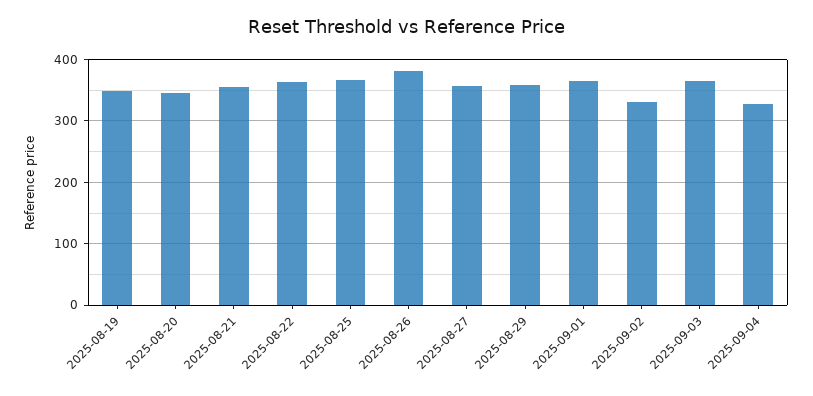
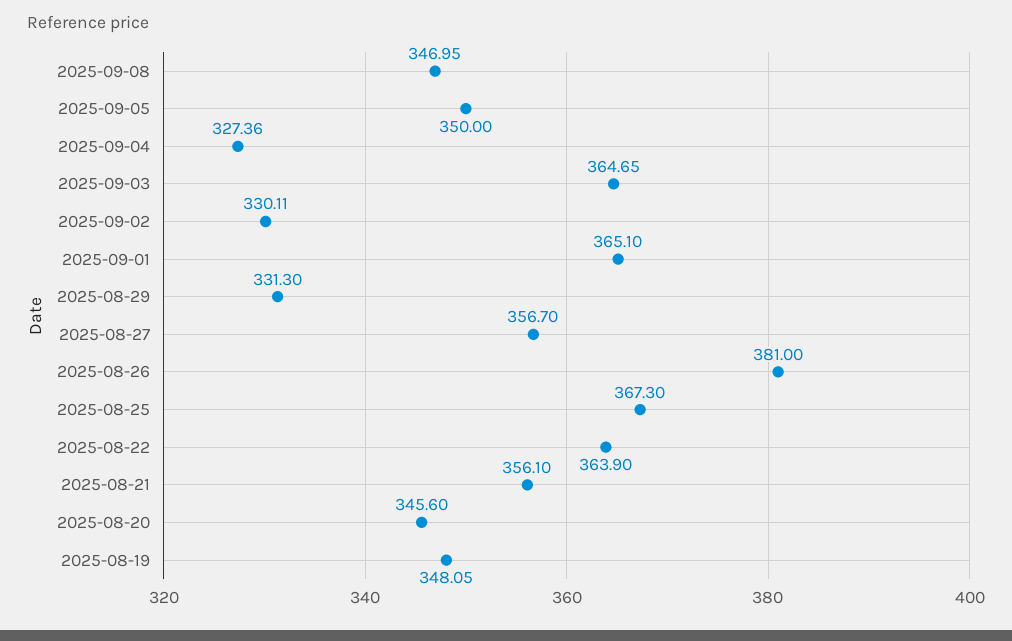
2025-08-29: 360 -> 331.3
2025-09-08: none -> 346.95
2025-09-05: none -> 350

